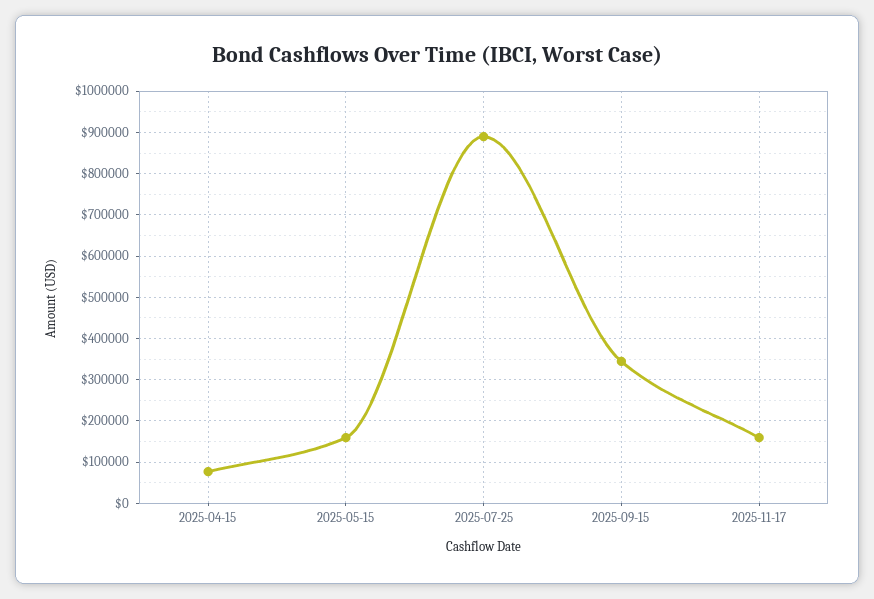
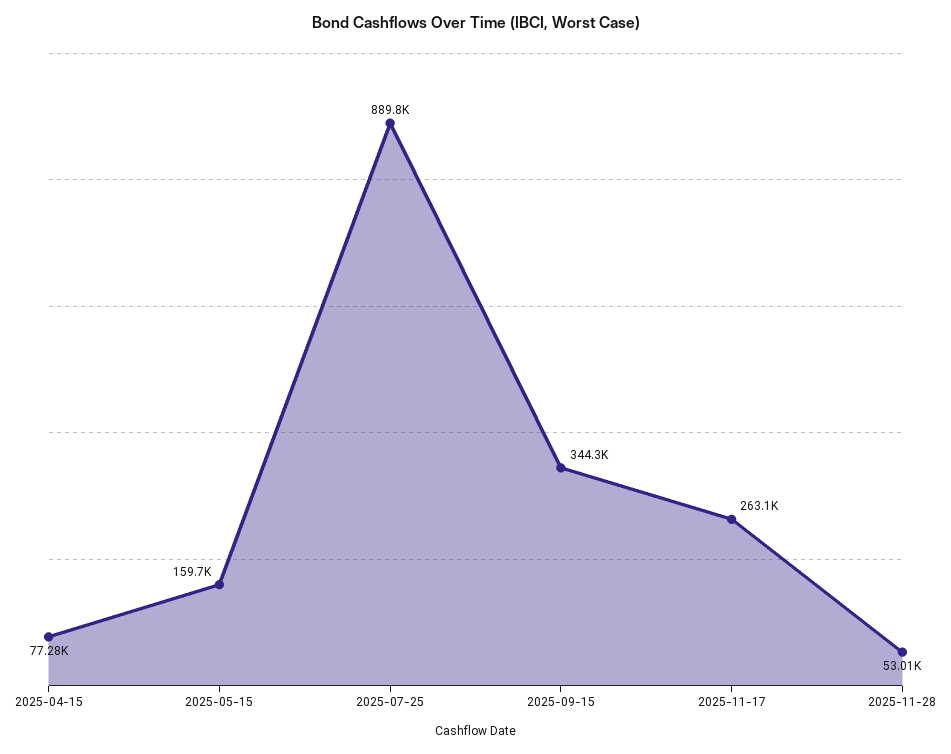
2025-11-17: 160000 -> 263100
2025-11-28: none -> 53010

